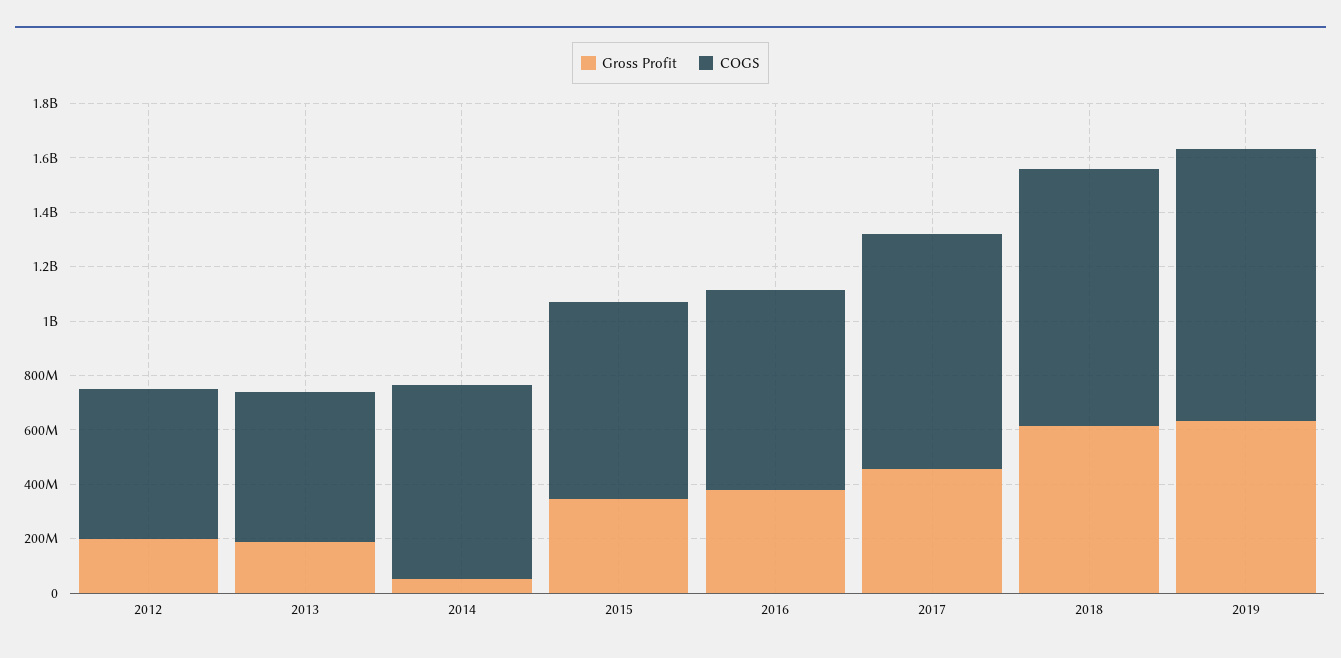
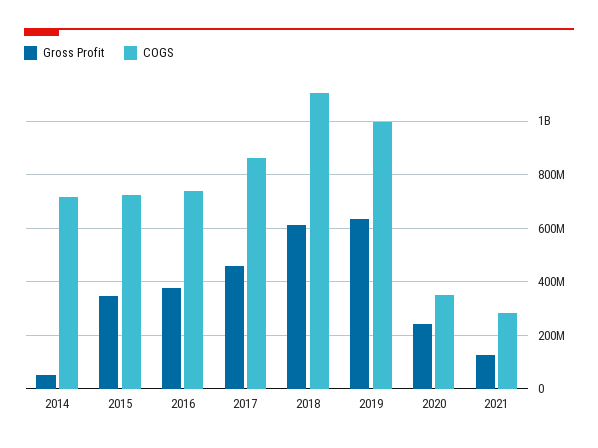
Gross Profit, 2012: 200000000 -> none
COGS, 2012: 550000000 -> none
Gross Profit, 2013: 200000000 -> none
COGS, 2013: 550000000 -> none
COGS, 2018: 950000000 -> 1100000000
Gross Profit, 2020: none -> 250000000
COGS, 2020: none -> 350000000
Gross Profit, 2021: none -> 125000000
COGS, 2021: none -> 275000000

